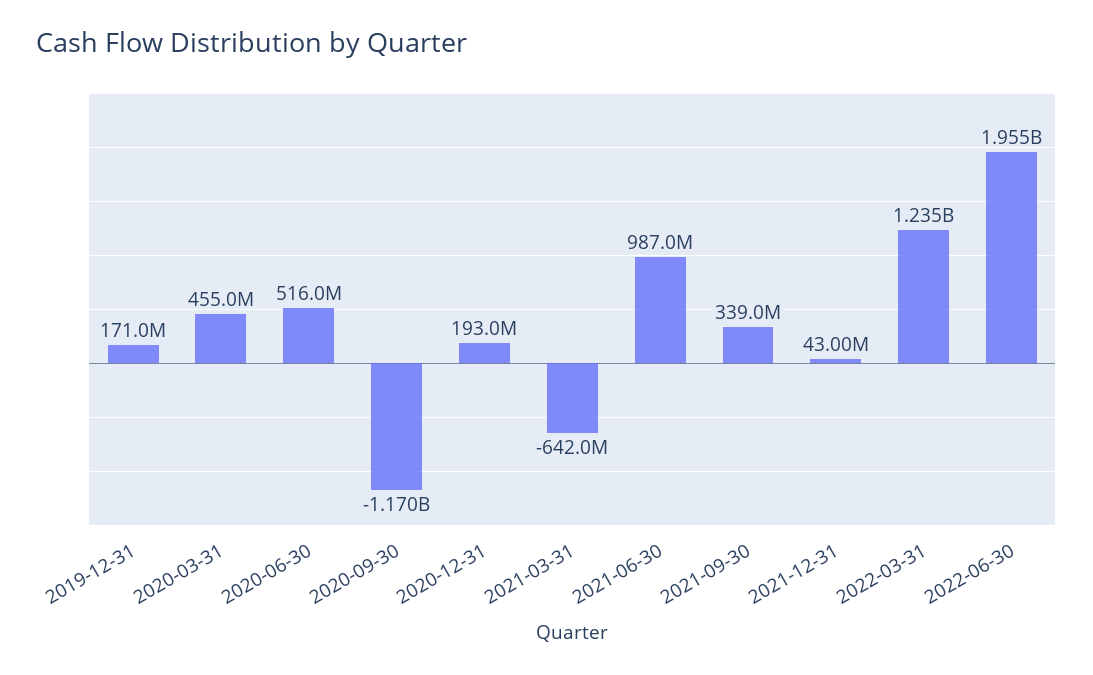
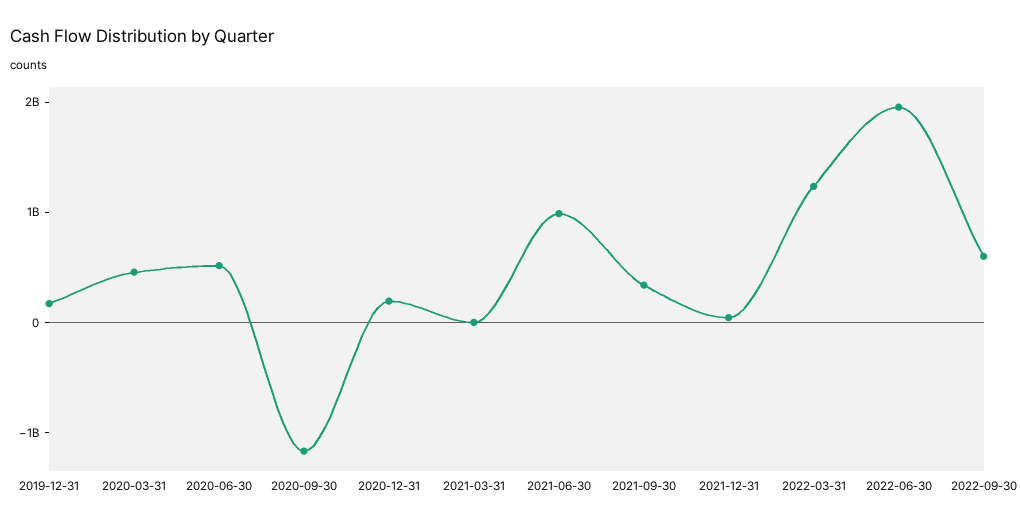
2021-03-31: -642000000 -> 0
2022-09-30: none -> 600000000

